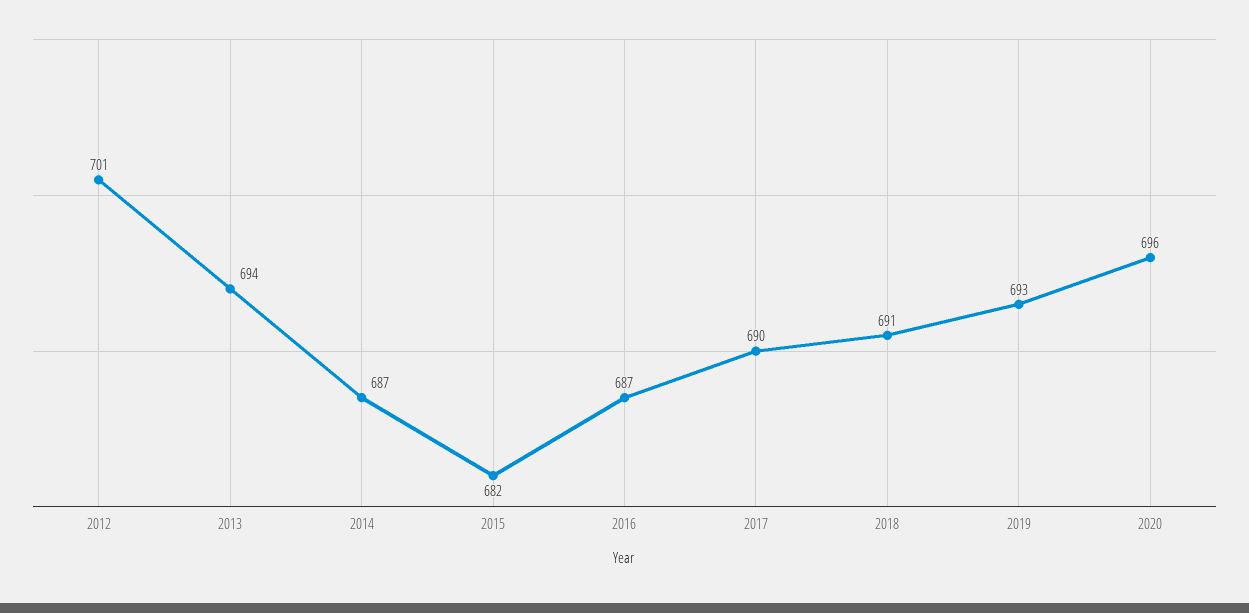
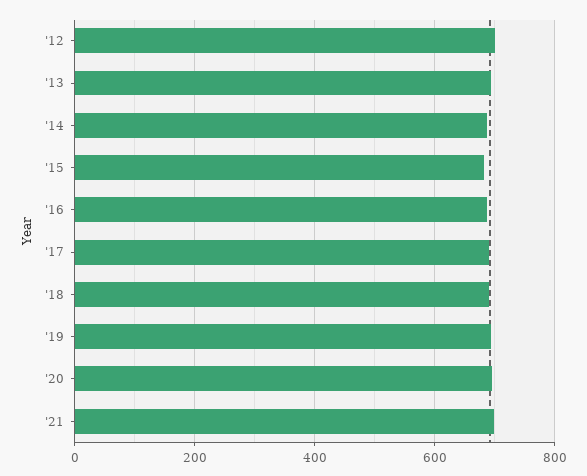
'21: none -> 700

